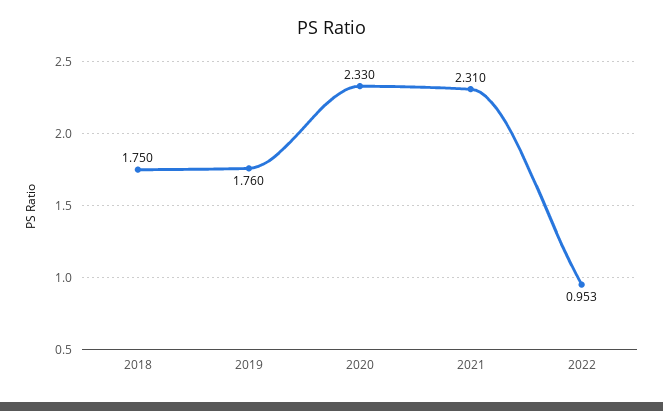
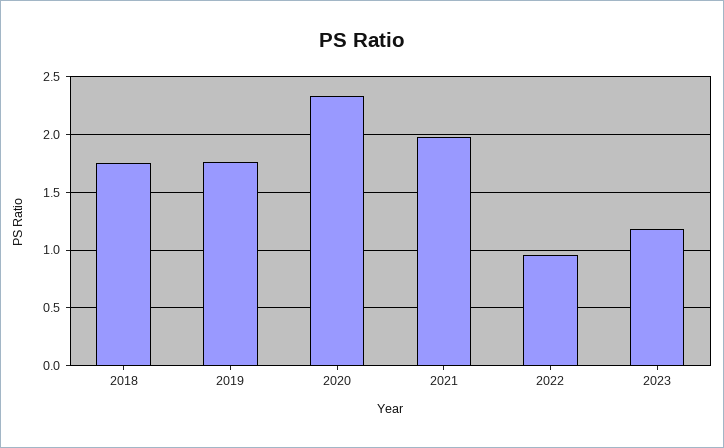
2021: 2.31 -> 2
2023: none -> 1.2

